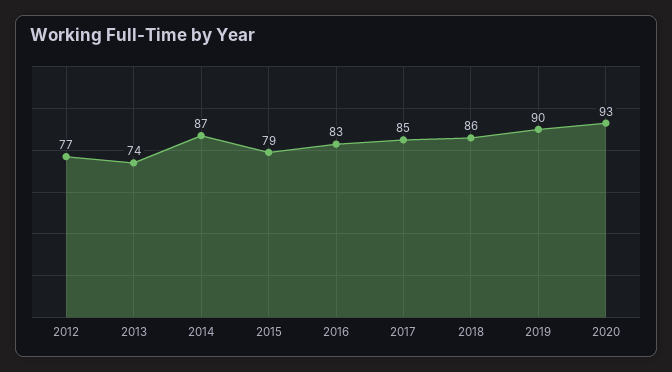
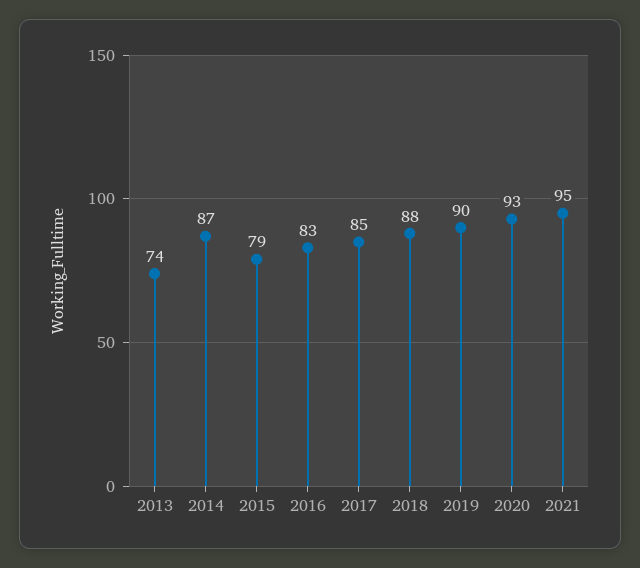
2012: 77 -> none
2018: 86 -> 88
2021: none -> 95

